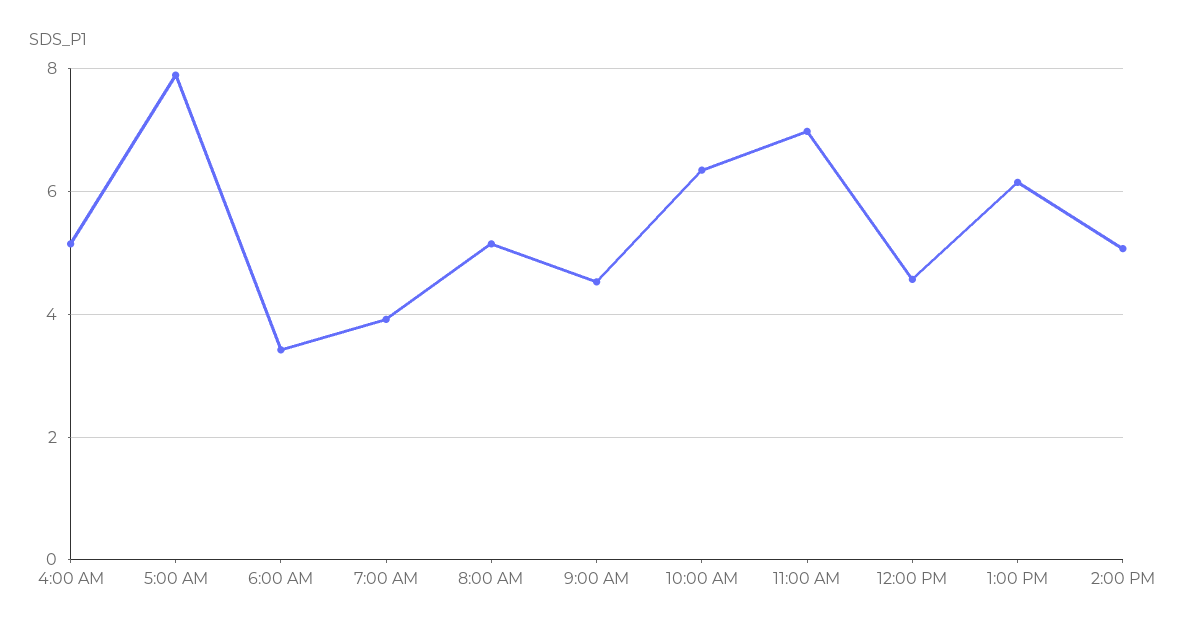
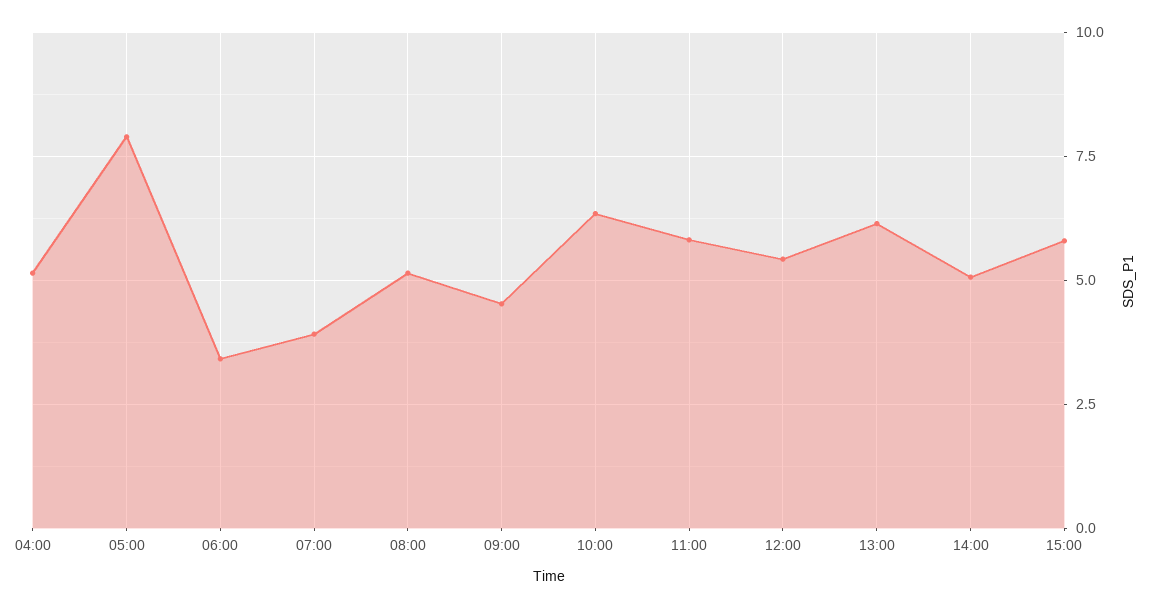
11:00 AM: 7 -> 5.75
12:00 PM: 4.6 -> 5.5
15:00: none -> 5.75

